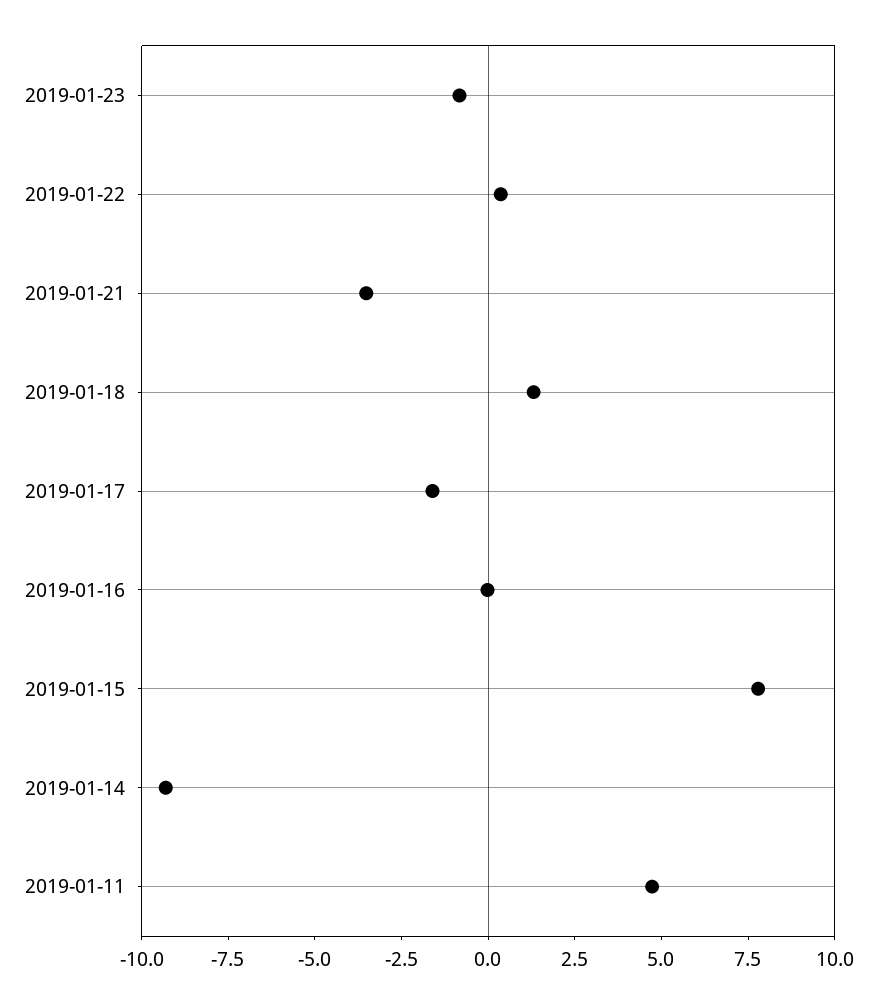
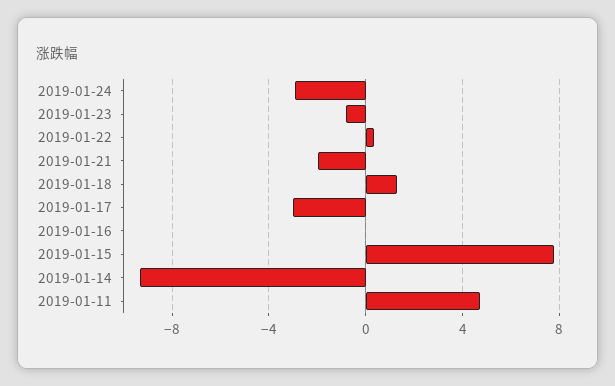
2019-01-21: -3.5 -> -2
2019-01-17: -1.5 -> -3
2019-01-24: none -> -3

